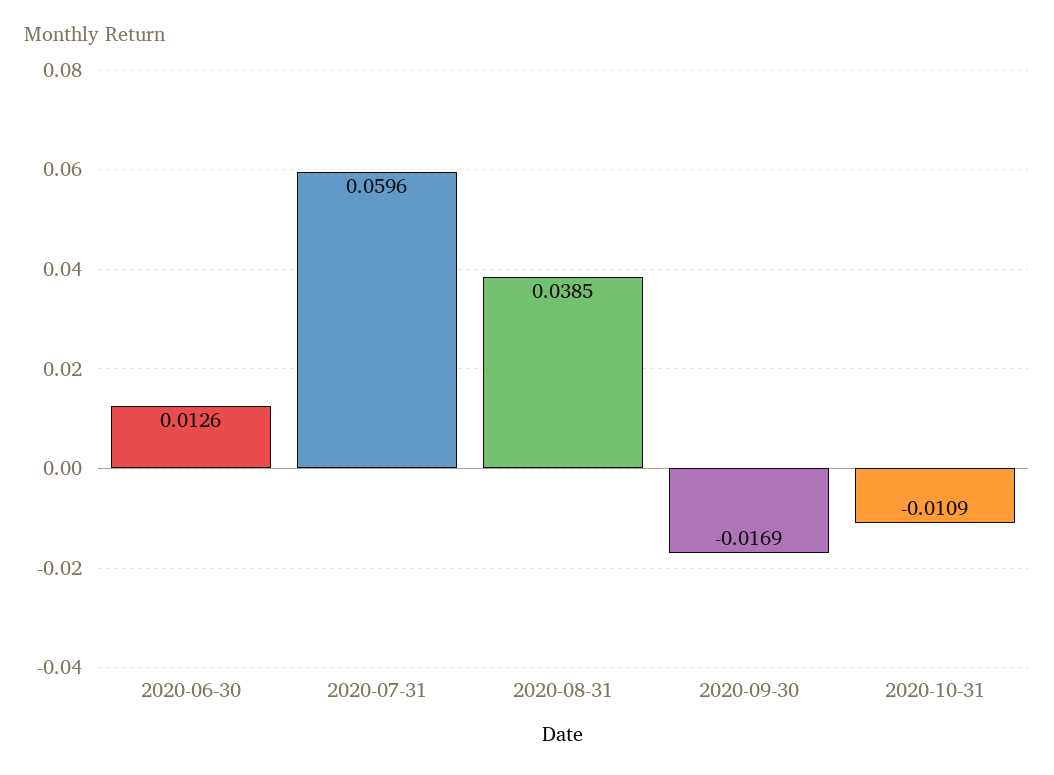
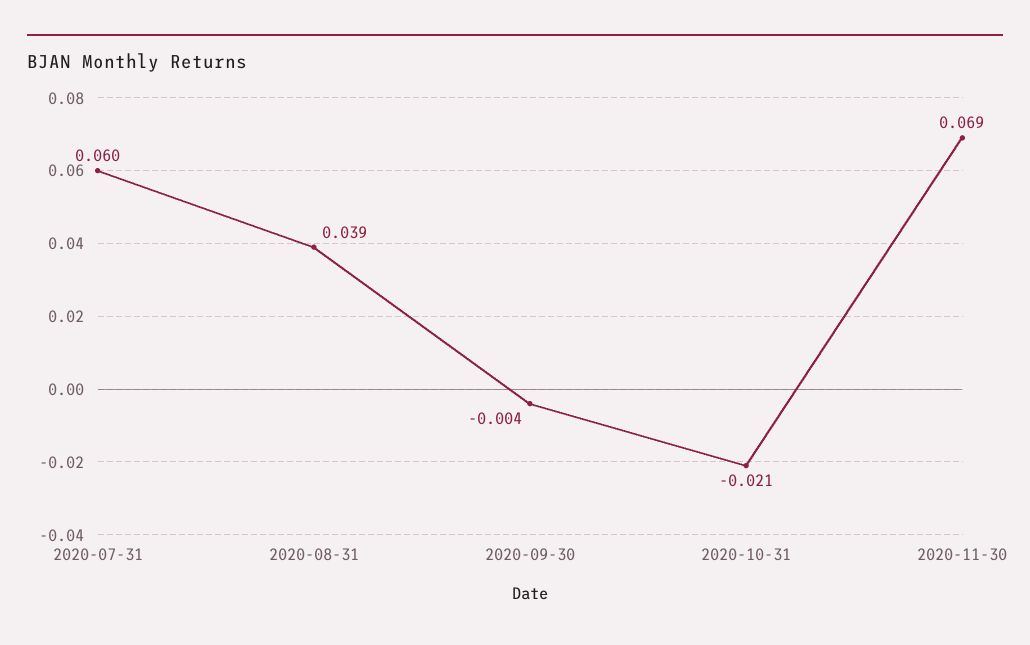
2020-06-30: 0.0126 -> none
2020-09-30: -0.0169 -> -0.004
2020-10-31: -0.0109 -> -0.021
2020-11-30: none -> 0.069

